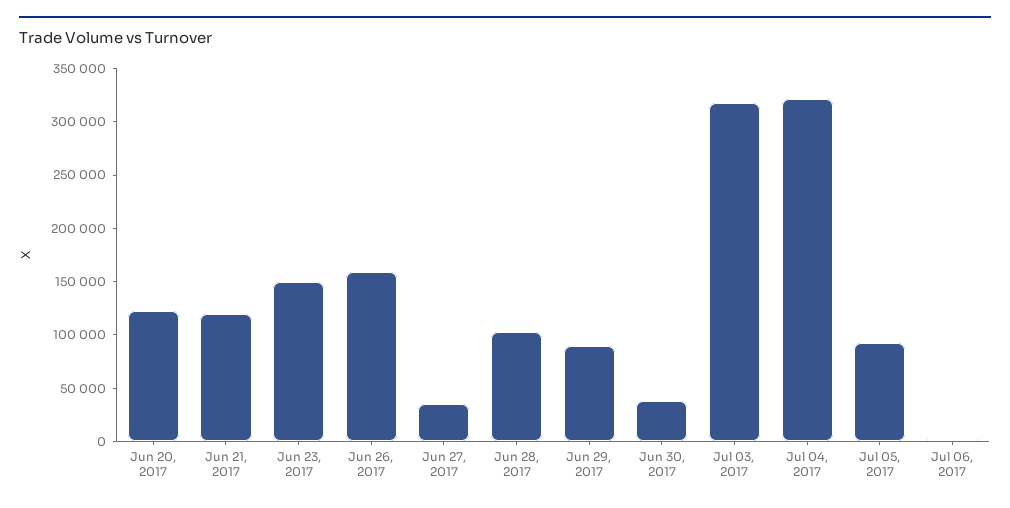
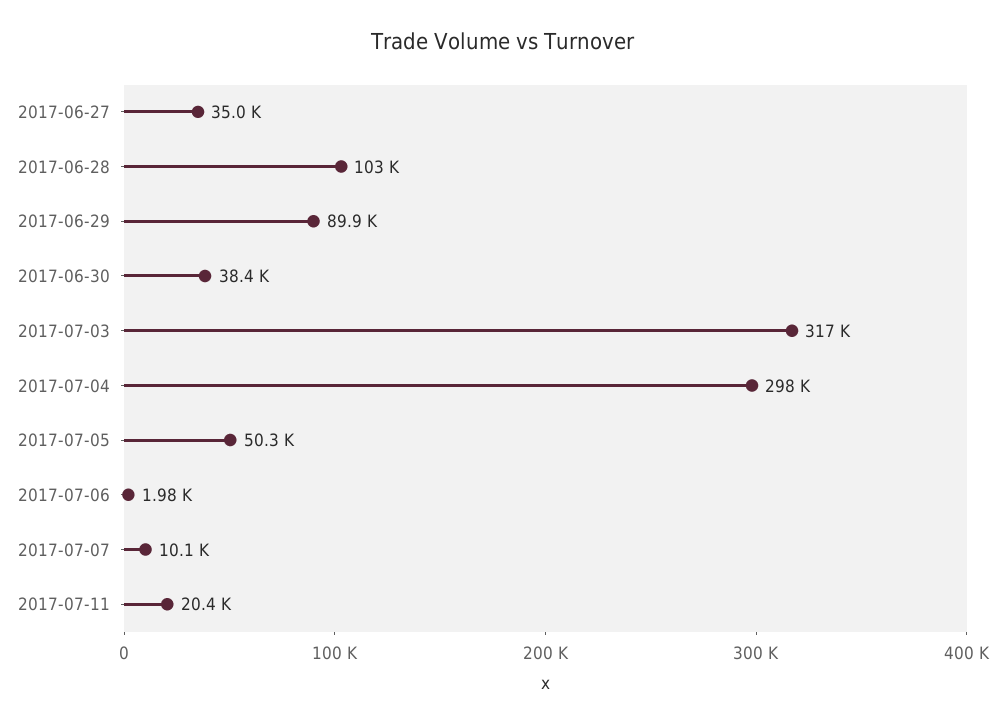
Jun 20, 2017: 120000 -> none
Jun 21, 2017: 120000 -> none
Jun 23, 2017: 150000 -> none
Jun 26, 2017: 160000 -> none
Jul 04, 2017: 320000 -> 298000
Jul 05, 2017: 90000 -> 50300
2017-07-07: none -> 10100
2017-07-11: none -> 20400

